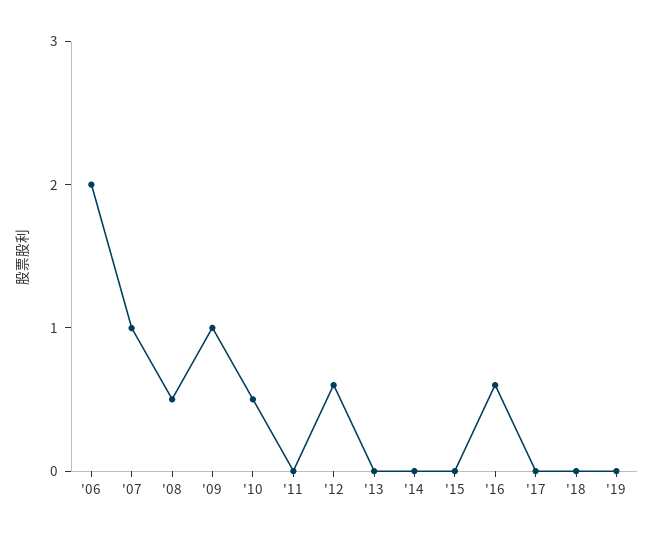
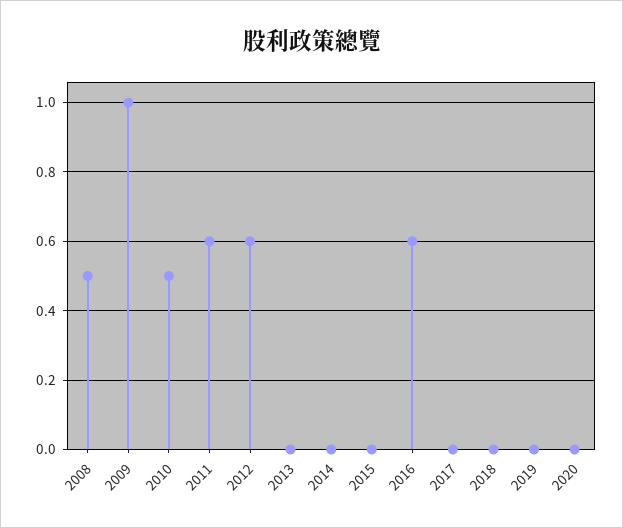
'06: 2 -> none
'07: 1 -> none
'11: 0 -> 0.6
2020: none -> 0

